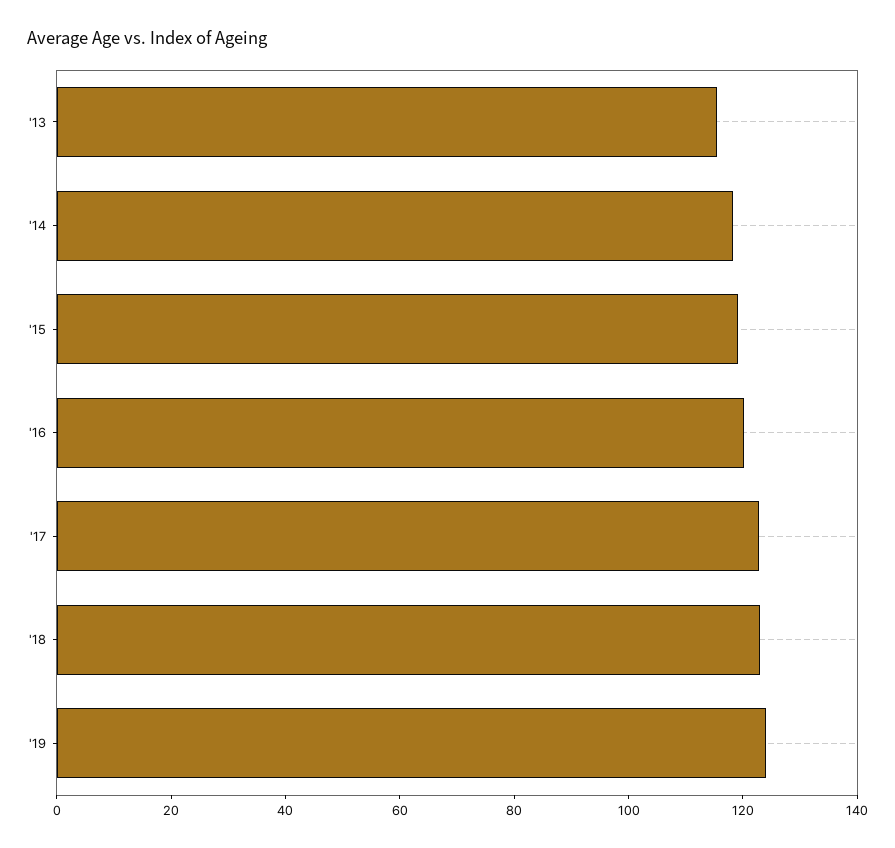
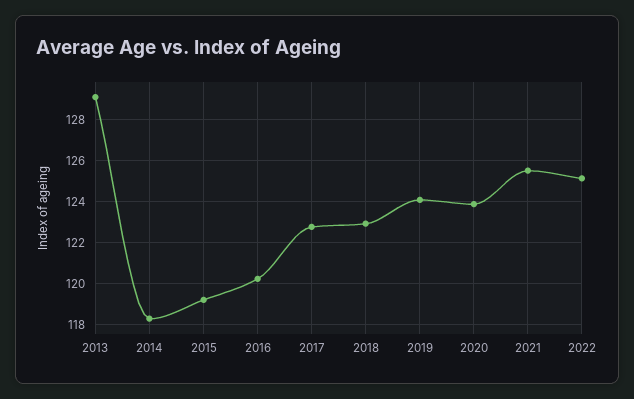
'13: 115 -> 129
2020: none -> 124
2021: none -> 125.5
2022: none -> 125

